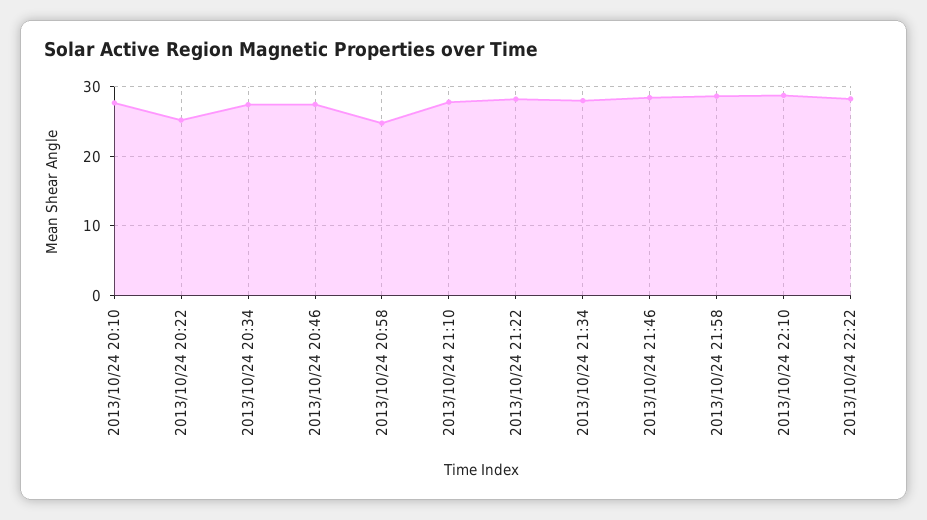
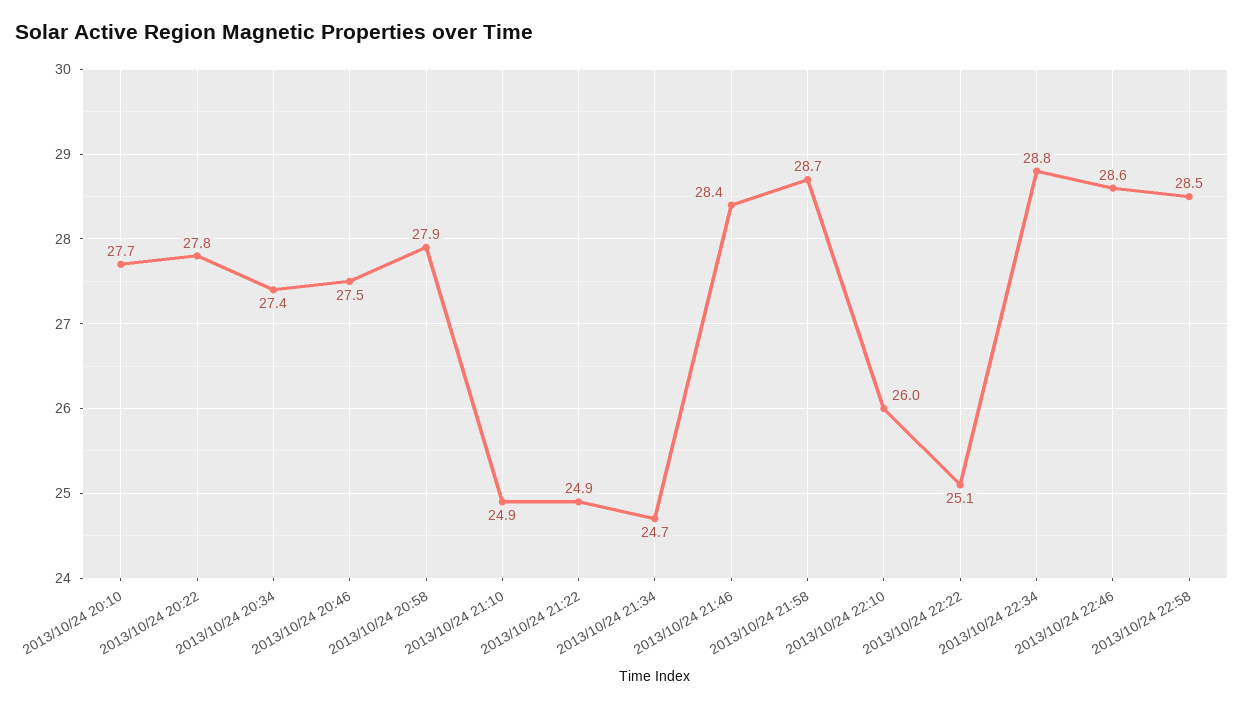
2013/10/24 20:22: 25 -> 27.8
2013/10/24 20:58: 25 -> 27.9
2013/10/24 21:10: 28 -> 24.9
2013/10/24 21:22: 28 -> 24.9
2013/10/24 21:34: 28 -> 24.7
2013/10/24 22:10: 29 -> 26
2013/10/24 22:22: 28 -> 25.1
2013/10/24 22:34: none -> 28.8
2013/10/24 22:46: none -> 28.6
2013/10/24 22:58: none -> 28.5

